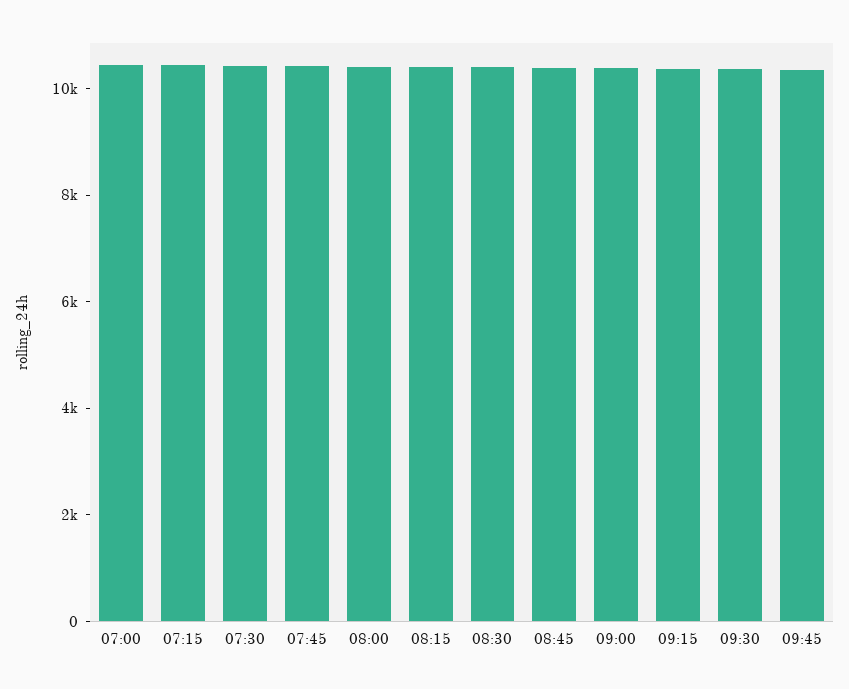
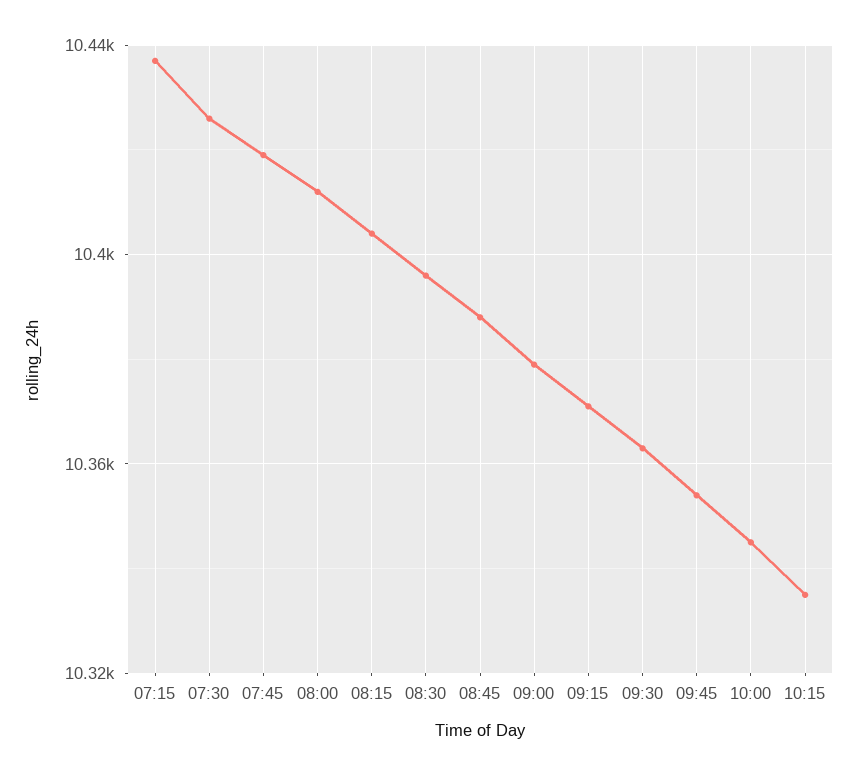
07:00: 10500 -> none
10:00: none -> 10345
10:15: none -> 10335

